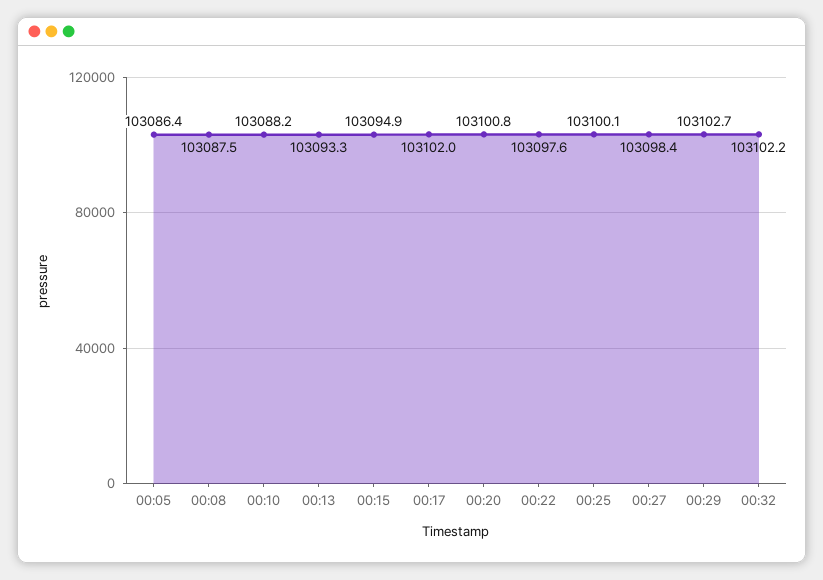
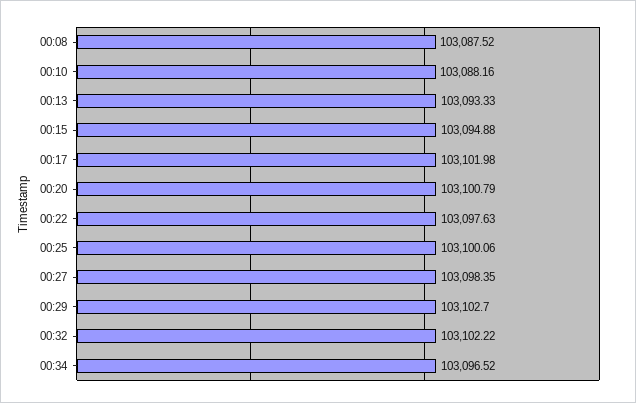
00:05: 103086.4 -> none
00:34: none -> 103096.52

